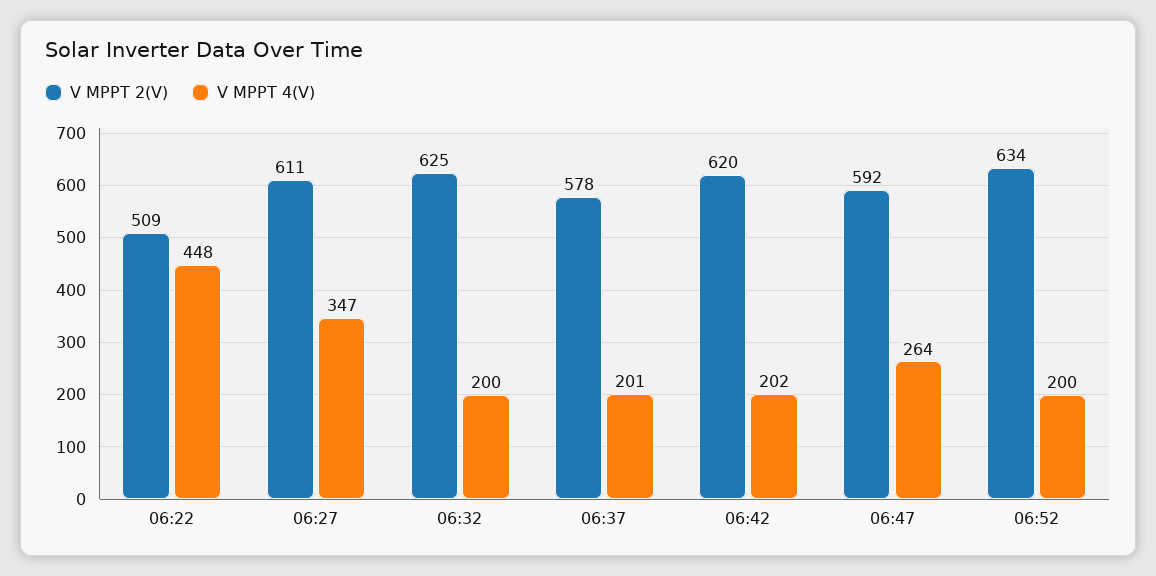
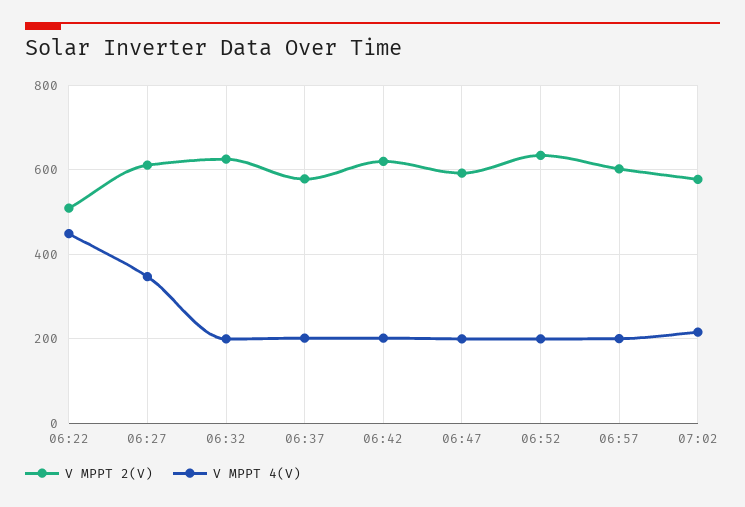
V MPPT 4(V), 06:47: 264 -> 200
V MPPT 2(V), 06:57: none -> 600
V MPPT 4(V), 06:57: none -> 200
V MPPT 2(V), 07:02: none -> 580
V MPPT 4(V), 07:02: none -> 220

